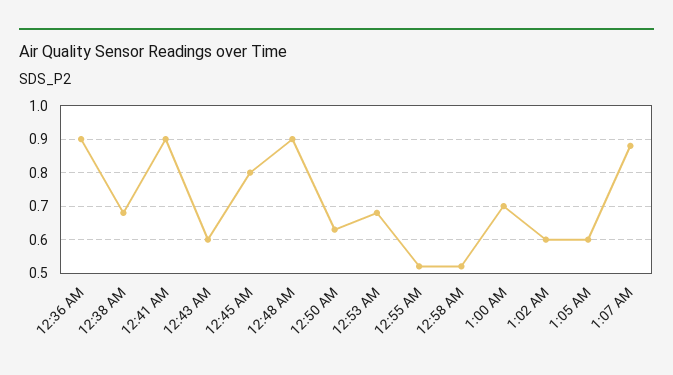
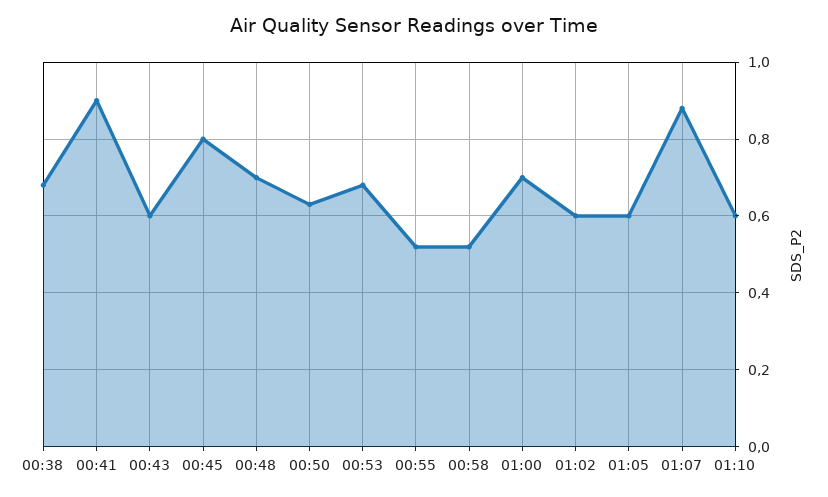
12:36 AM: 0.9 -> none
12:48 AM: 0.9 -> 0.7
01:10: none -> 0.6

